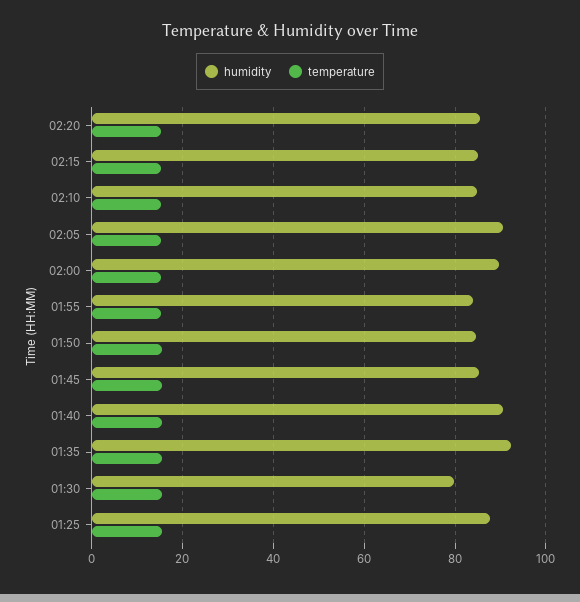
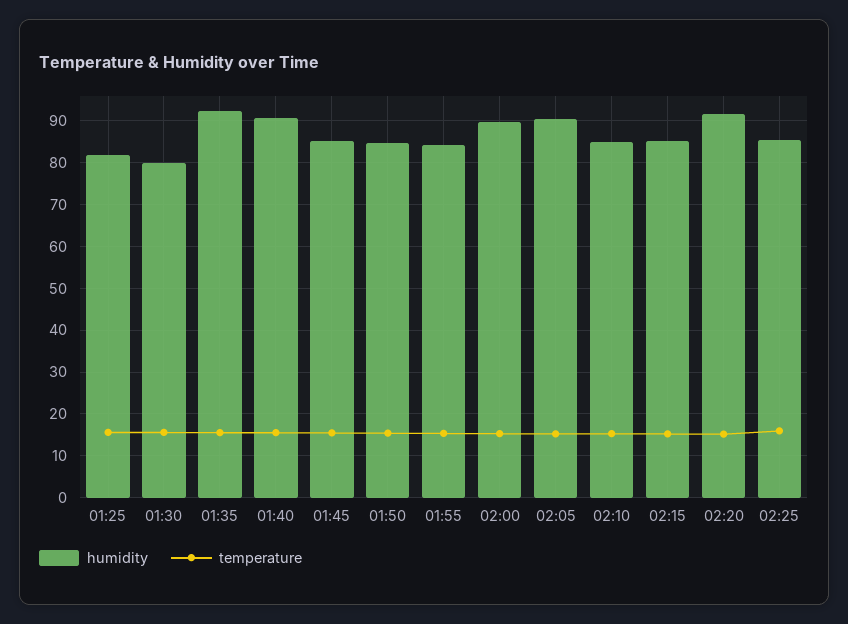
humidity, 02:20: 86 -> 92
humidity, 01:25: 88 -> 82
humidity, 02:25: none -> 86
temperature, 02:25: none -> 16

